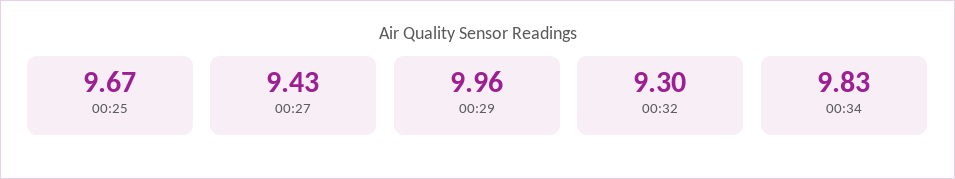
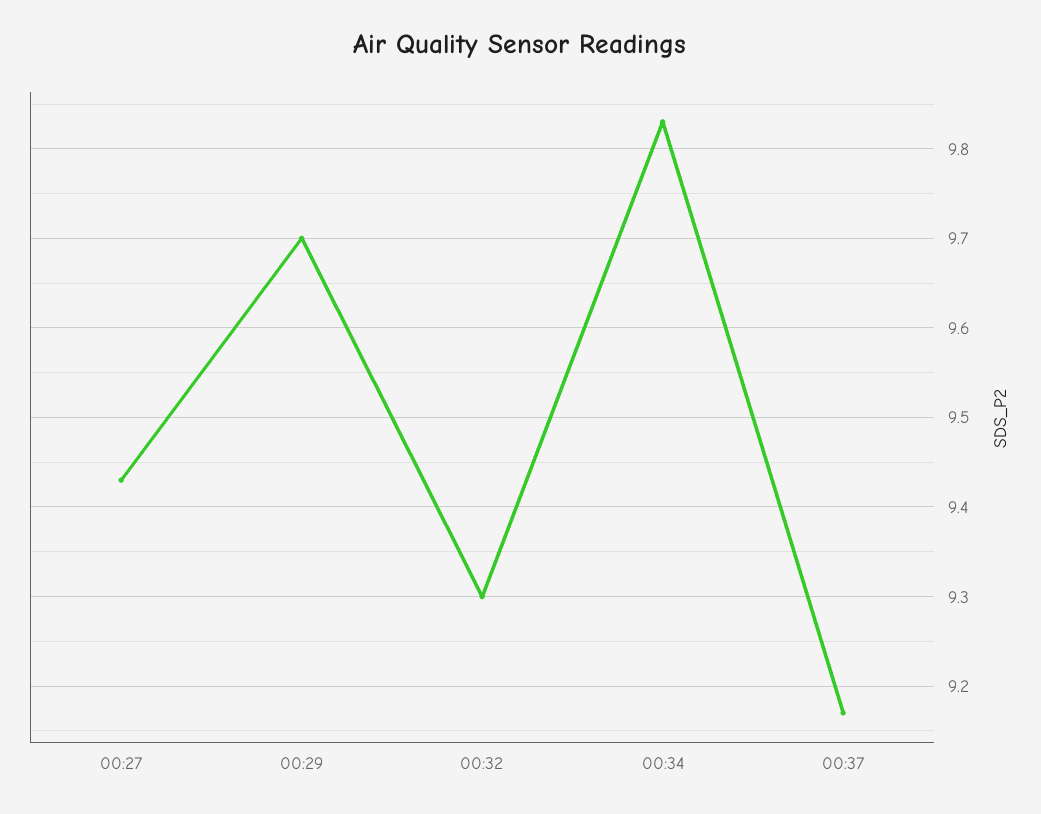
00:25: 9.67 -> none
00:29: 9.96 -> 9.7
00:37: none -> 9.17

